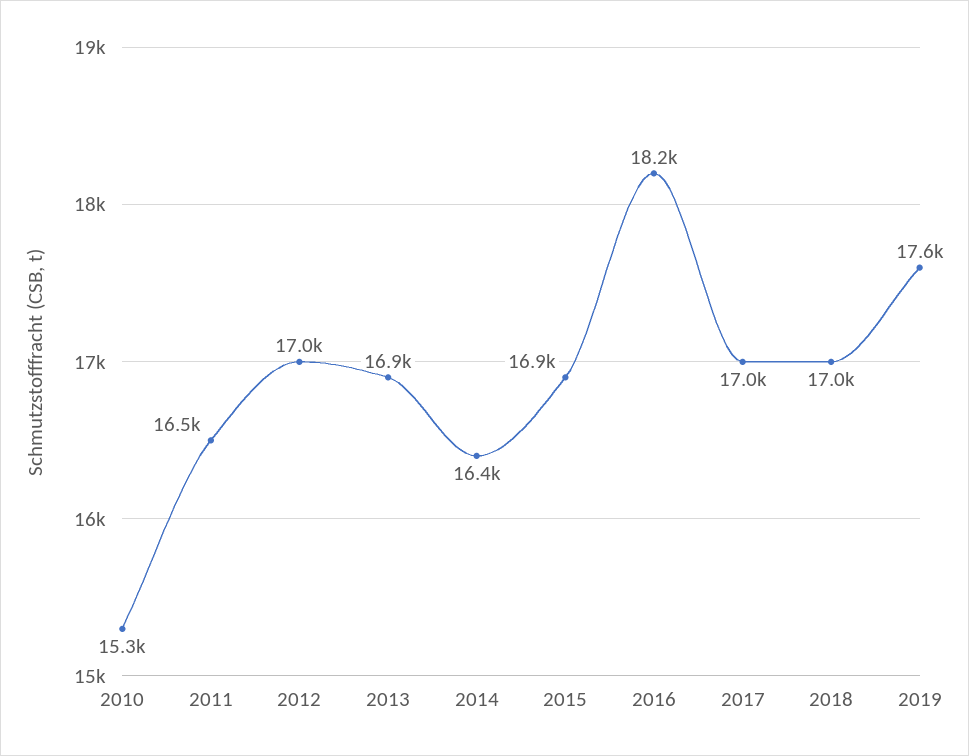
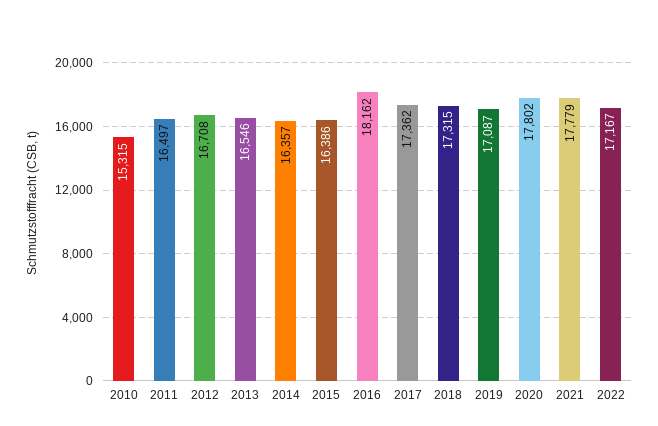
2012: 17000 -> 16708
2013: 16900 -> 16546
2015: 16900 -> 16386
2017: 17000 -> 17362
2018: 17000 -> 17315
2019: 17600 -> 17087
2020: none -> 17802
2021: none -> 17779
2022: none -> 17167

